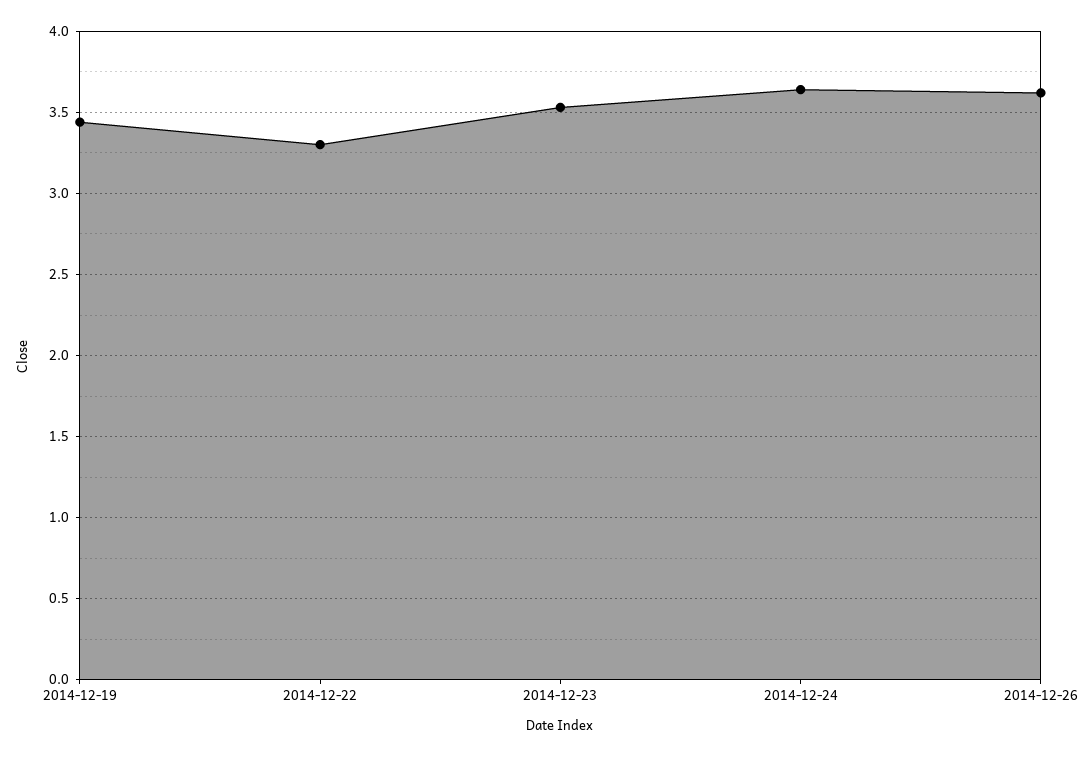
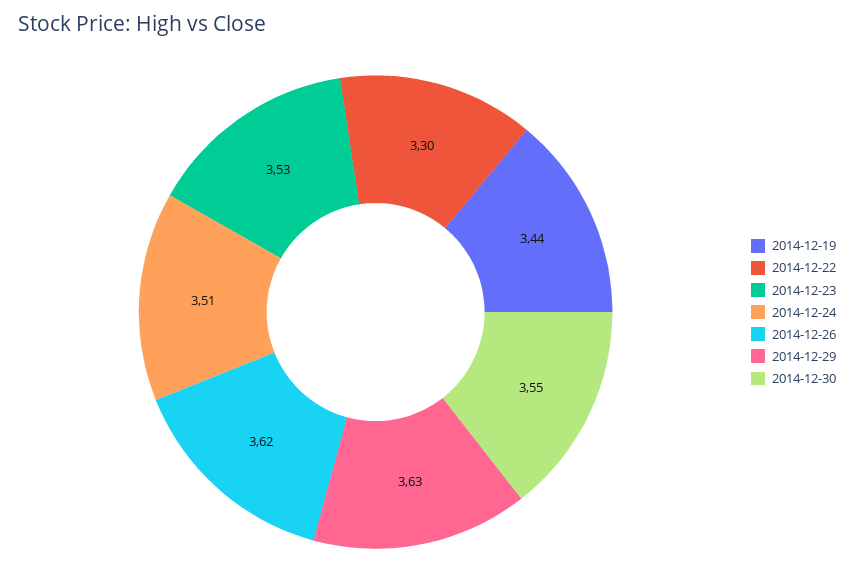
2014-12-24: 3.65 -> 3.51
2014-12-29: none -> 3.63
2014-12-30: none -> 3.55

